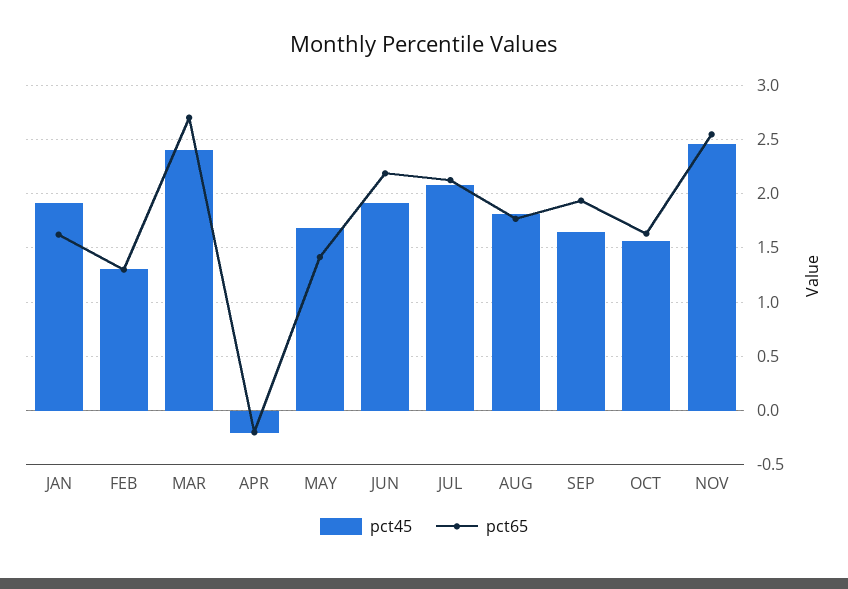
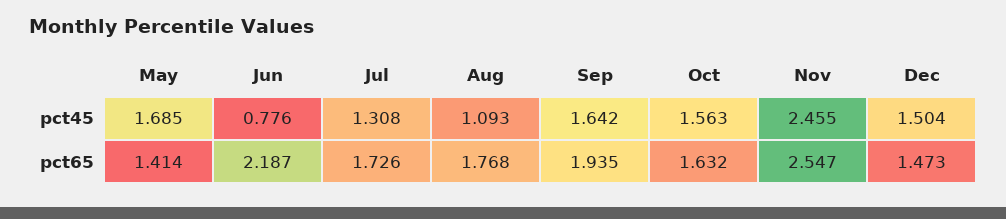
pct45, JAN: 1.9 -> none
pct65, JAN: 1.6 -> none
pct45, FEB: 1.3 -> none
pct65, FEB: 1.3 -> none
pct45, MAR: 2.4 -> none
pct65, MAR: 2.7 -> none
pct45, APR: -0.2 -> none
pct65, APR: -0.2 -> none
pct45, JUN: 1.9 -> 0.776
pct45, JUL: 2.1 -> 1.308
pct65, JUL: 2.1 -> 1.726
pct45, AUG: 1.8 -> 1.093
pct45, Dec: none -> 1.504
pct65, Dec: none -> 1.473

